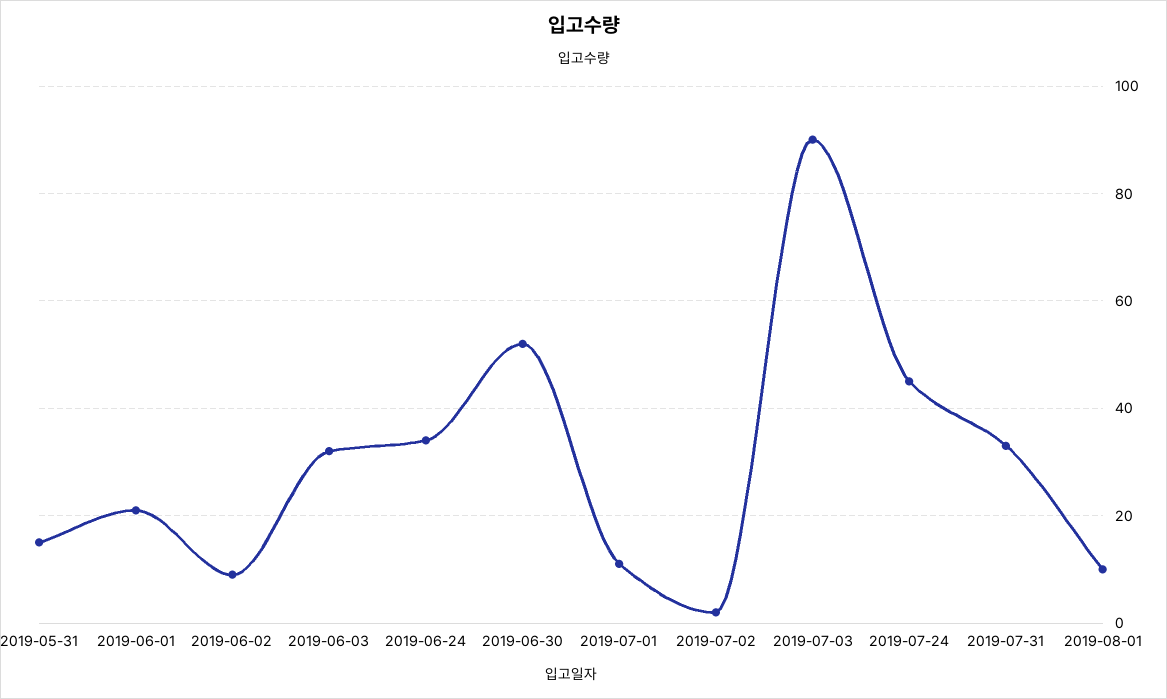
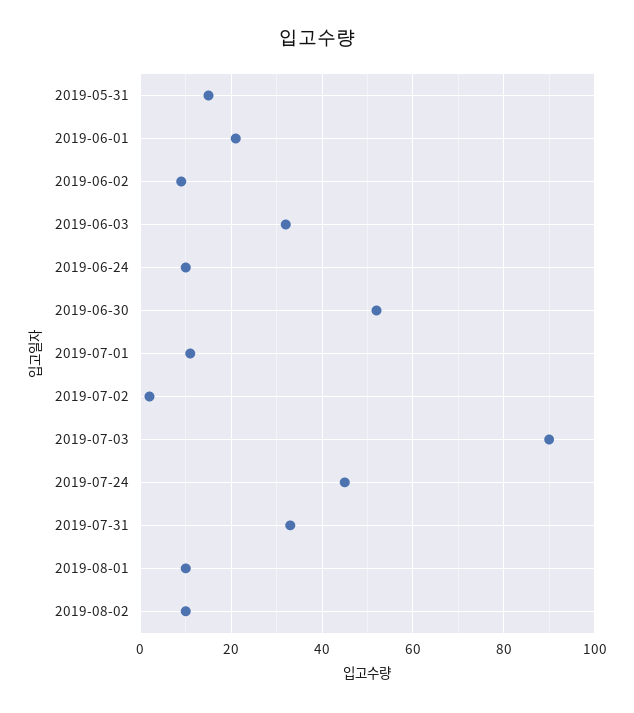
2019-06-24: 35 -> 10
2019-08-02: none -> 10

